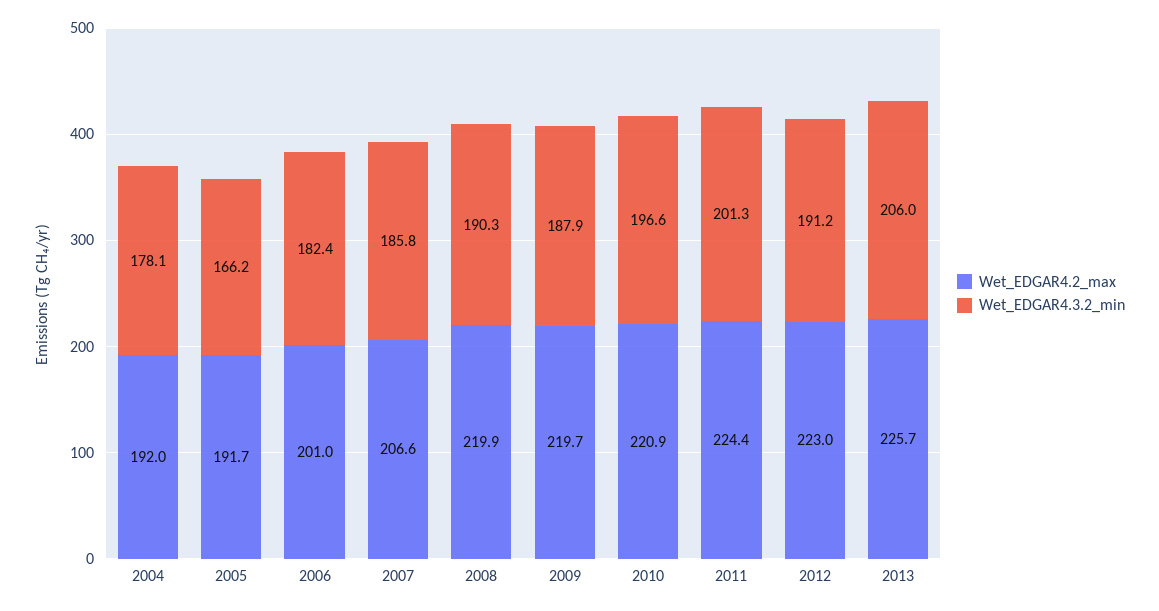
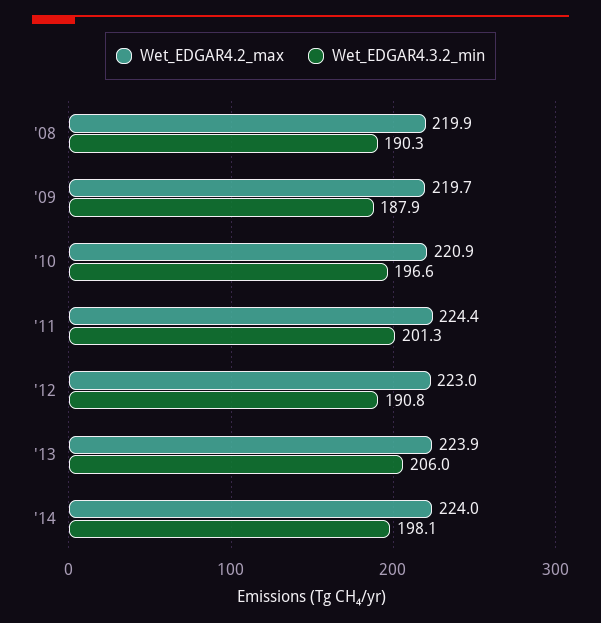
Wet_EDGAR4.2_max, 2004: 192 -> none
Wet_EDGAR4.3.2_min, 2004: 178.1 -> none
Wet_EDGAR4.2_max, 2005: 191.7 -> none
Wet_EDGAR4.3.2_min, 2005: 166.2 -> none
Wet_EDGAR4.2_max, 2006: 201 -> none
Wet_EDGAR4.3.2_min, 2006: 182.4 -> none
Wet_EDGAR4.2_max, 2007: 206.6 -> none
Wet_EDGAR4.3.2_min, 2007: 185.8 -> none
Wet_EDGAR4.3.2_min, 2012: 191.2 -> 190.8
Wet_EDGAR4.2_max, 2013: 225.7 -> 223.9
Wet_EDGAR4.2_max, '14: none -> 224
Wet_EDGAR4.3.2_min, '14: none -> 198.1

